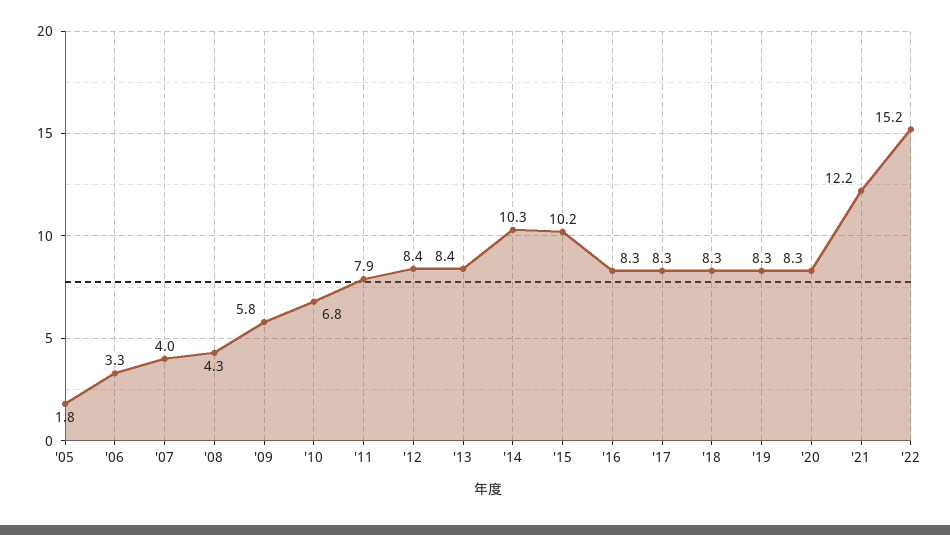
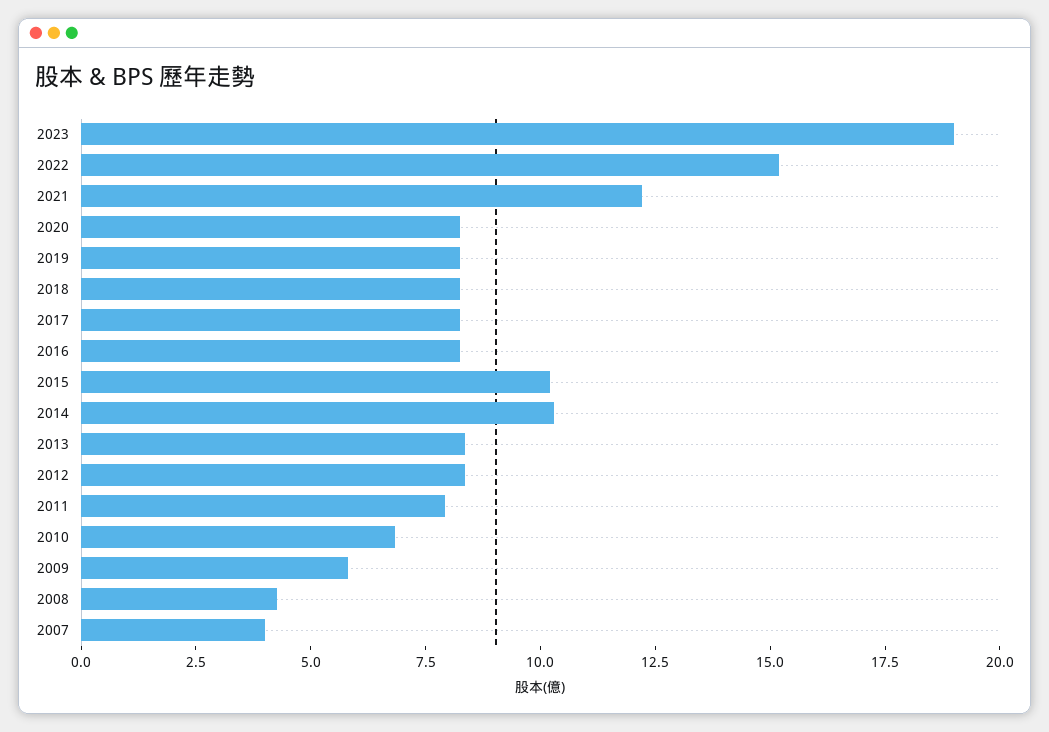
'05: 1.8 -> none
'06: 3.3 -> none
2023: none -> 19

